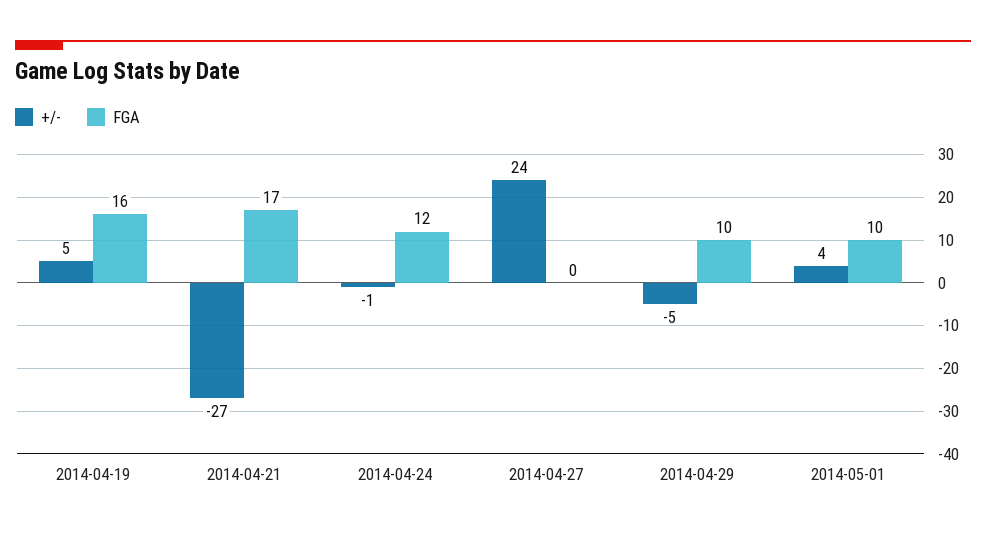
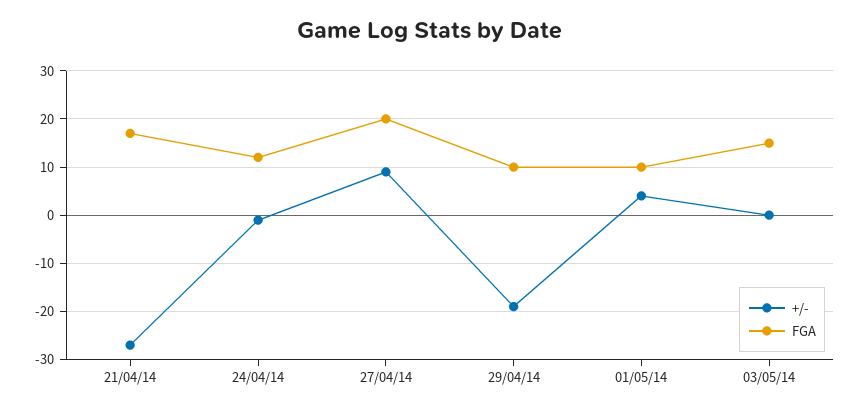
+/-, 2014-04-19: 5 -> none
FGA, 2014-04-19: 16 -> none
+/-, 2014-04-27: 24 -> 10
FGA, 2014-04-27: 0 -> 20
+/-, 2014-04-29: -5 -> -20
+/-, 03/05/14: none -> 0
FGA, 03/05/14: none -> 15

